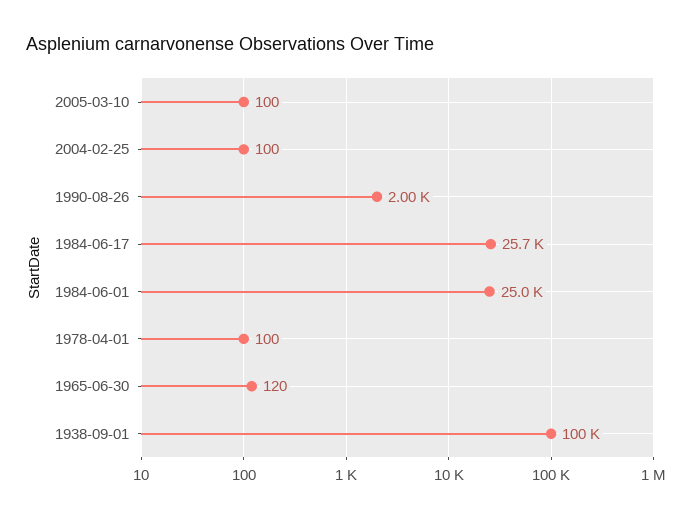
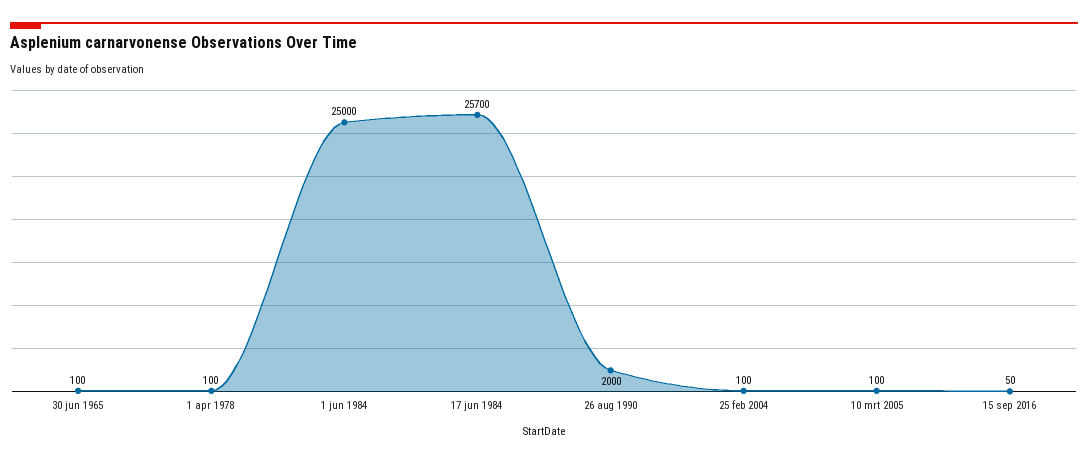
1965-06-30: 120 -> 100
1938-09-01: 100000 -> none
15 sep 2016: none -> 50

